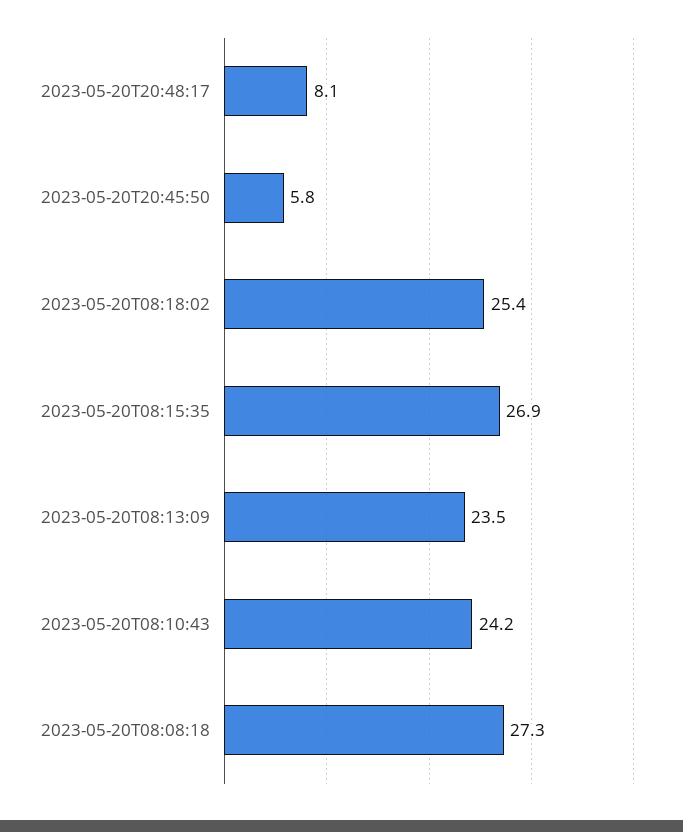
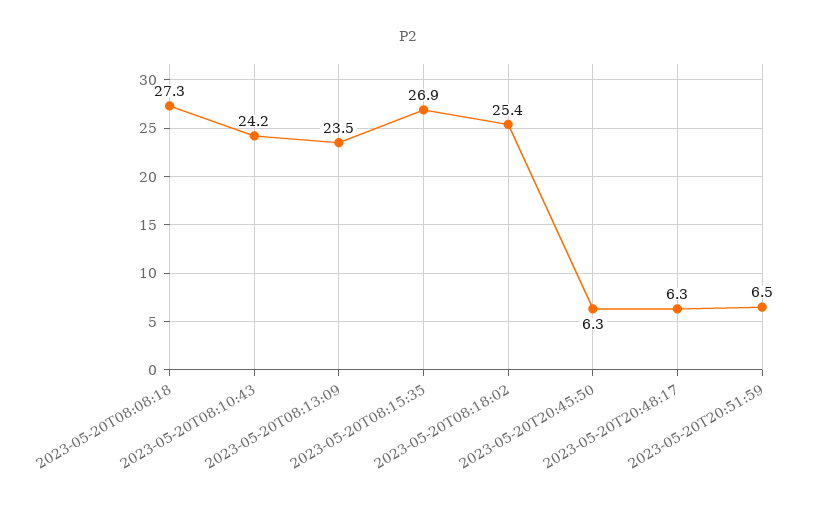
2023-05-20T20:48:17: 8.1 -> 6.3
2023-05-20T20:45:50: 5.8 -> 6.3
2023-05-20T20:51:59: none -> 6.5

